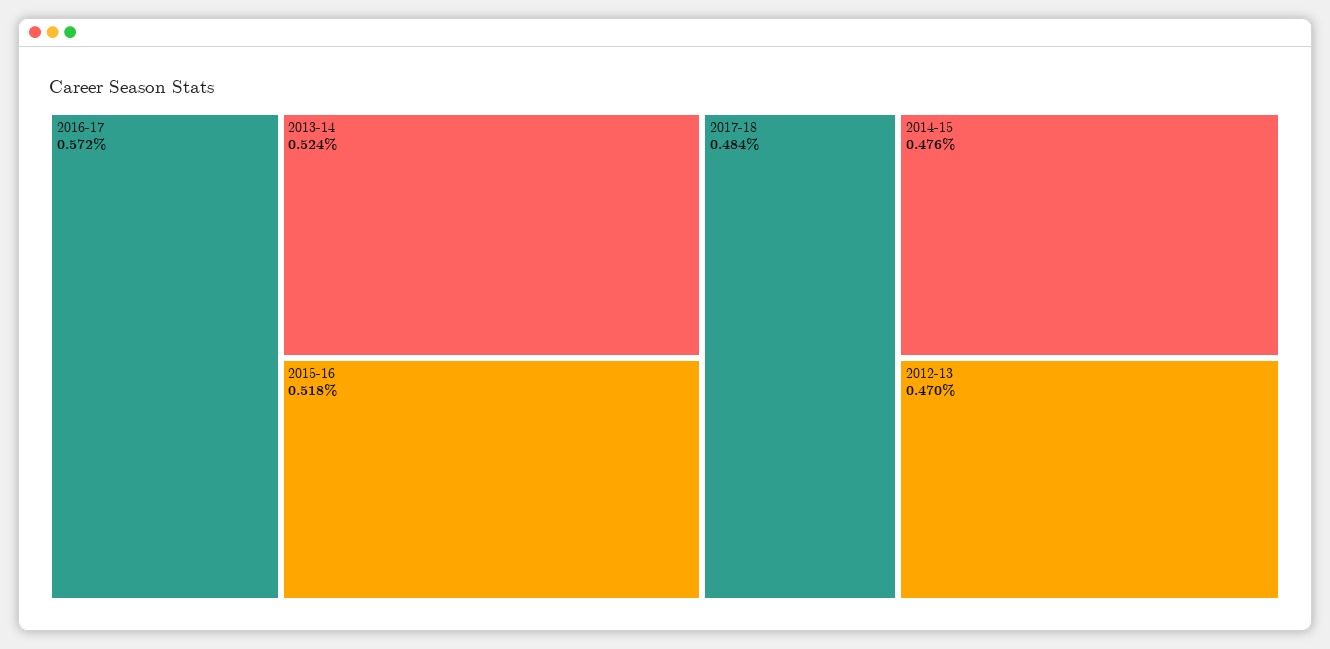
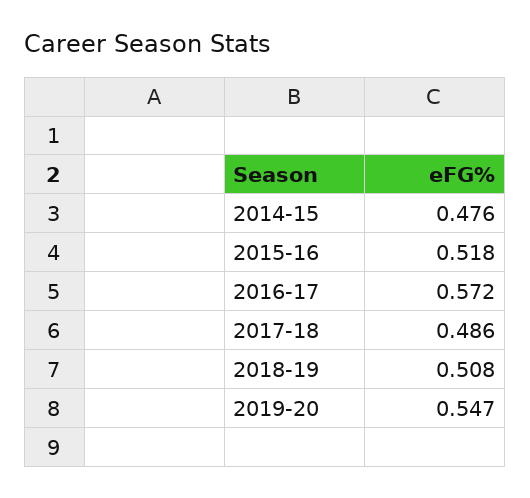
2013-14: 0.524 -> none
2017-18: 0.484 -> 0.486
2012-13: 0.47 -> none
2018-19: none -> 0.508
2019-20: none -> 0.547

